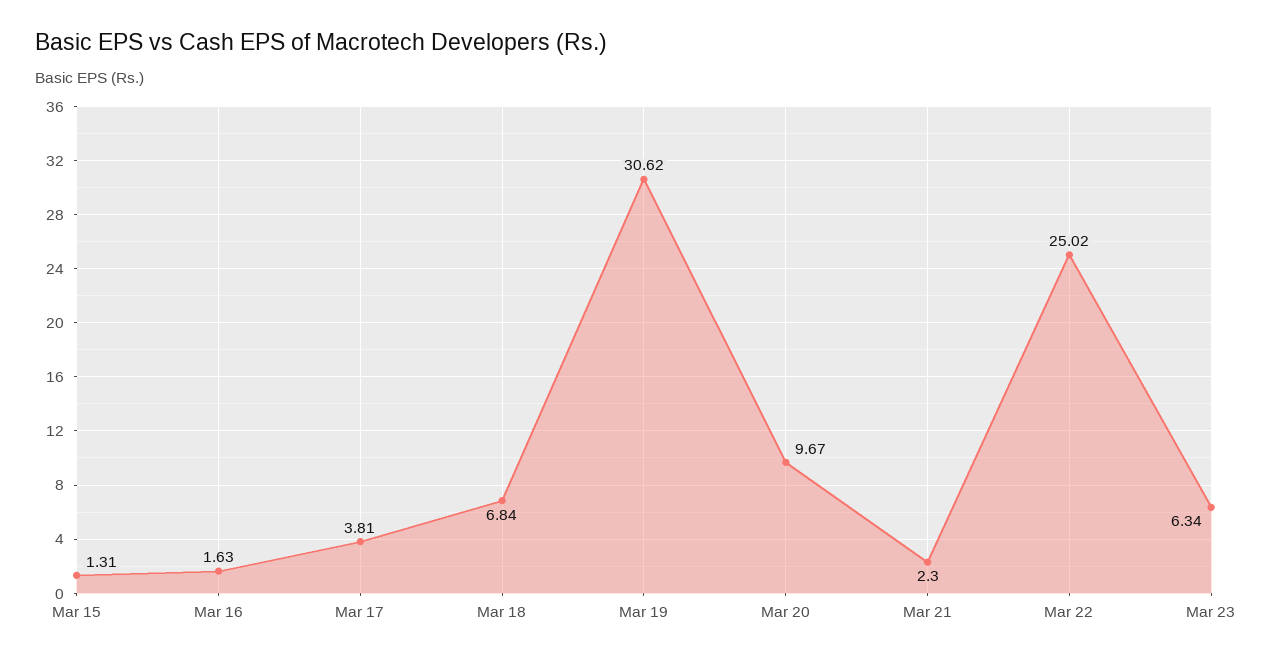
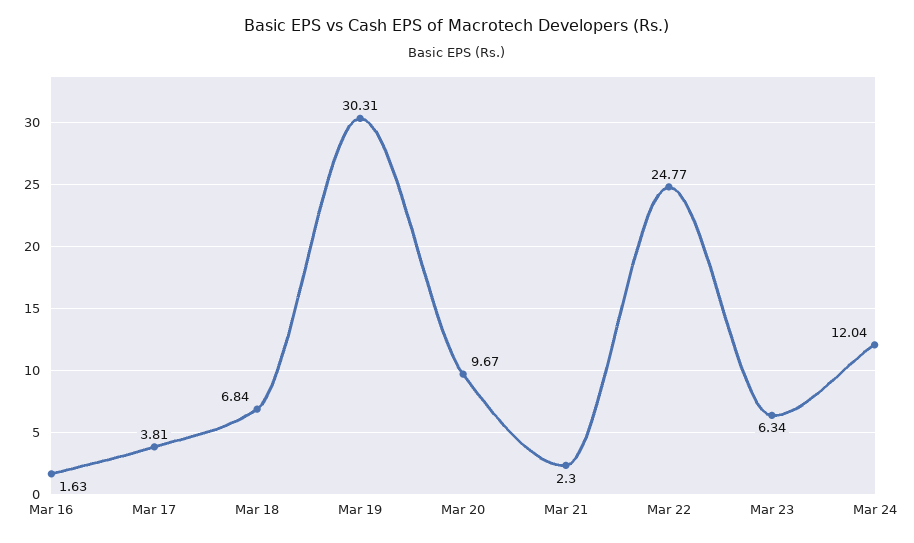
Mar 15: 1.31 -> none
Mar 19: 30.62 -> 30.31
Mar 22: 25.02 -> 24.77
Mar 24: none -> 12.04

